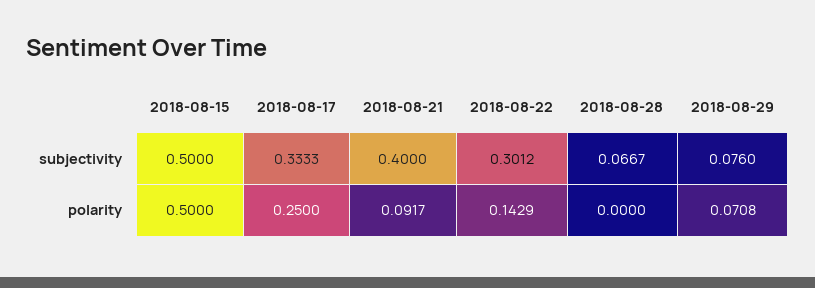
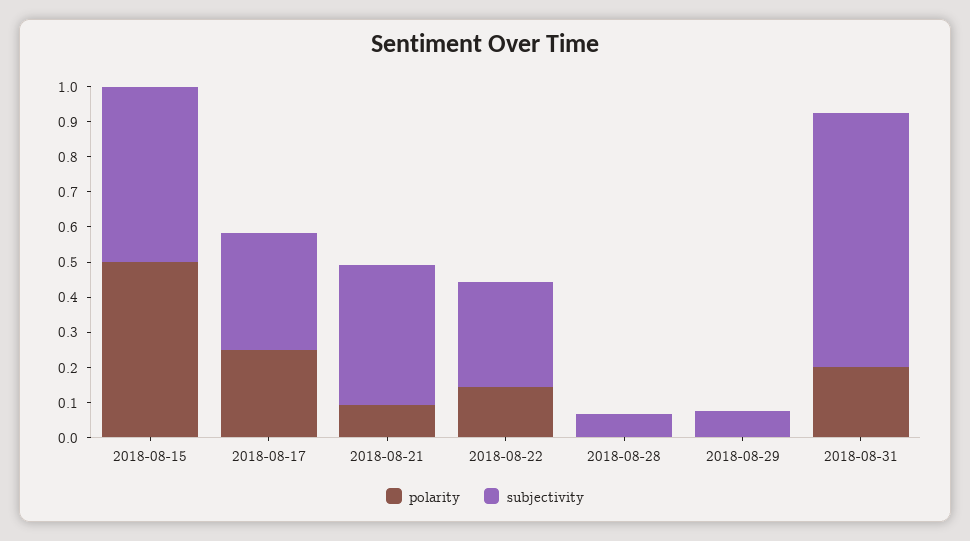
polarity, 2018-08-29: 0.0708 -> 0
polarity, 2018-08-31: none -> 0.2
subjectivity, 2018-08-31: none -> 0.725

